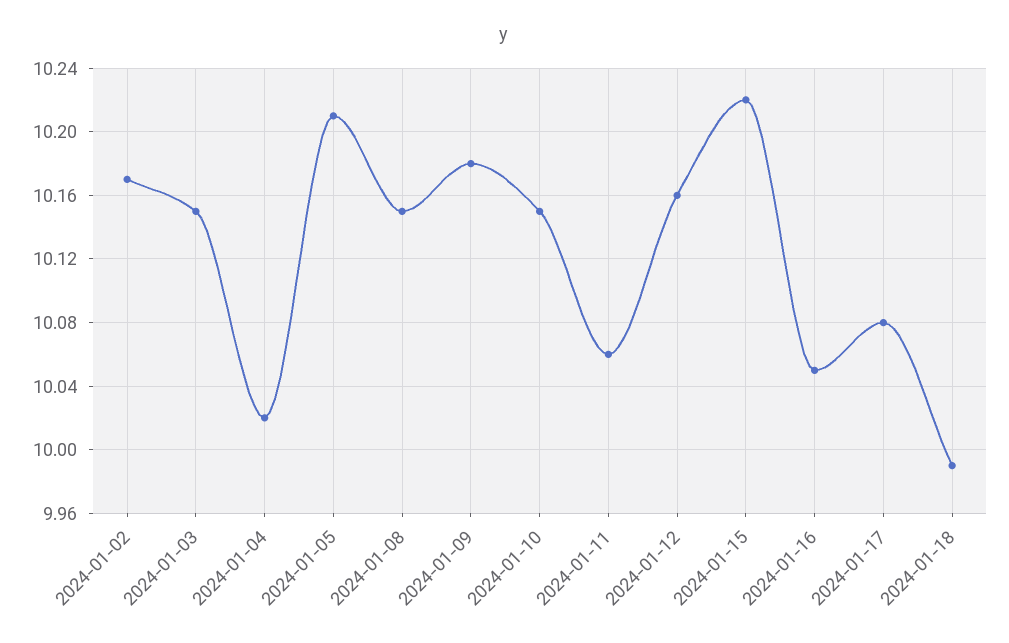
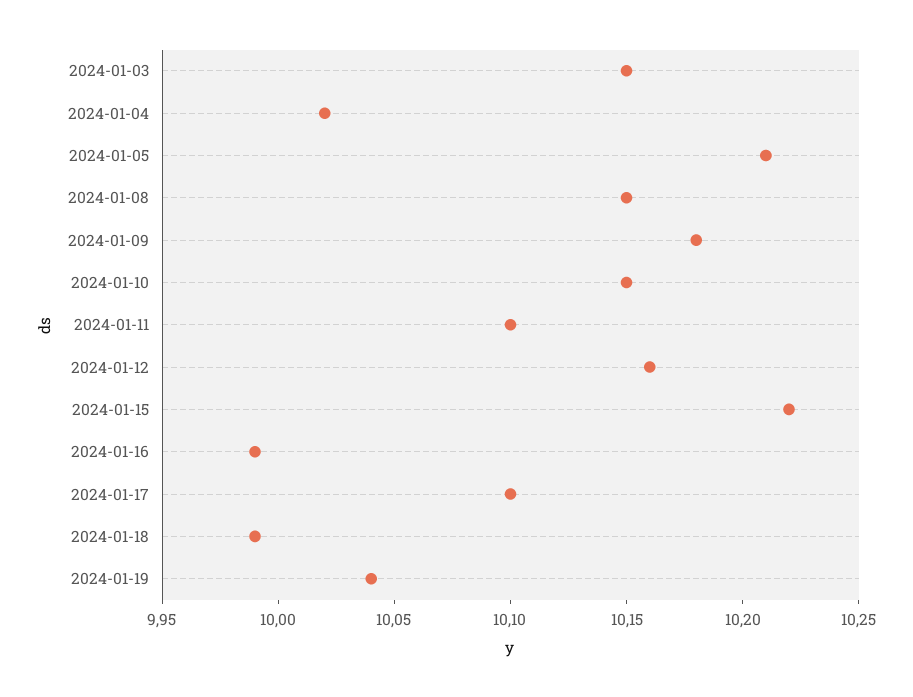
2024-01-02: 10.17 -> none
2024-01-11: 10.06 -> 10.1
2024-01-16: 10.05 -> 9.99
2024-01-17: 10.08 -> 10.1
2024-01-19: none -> 10.04

